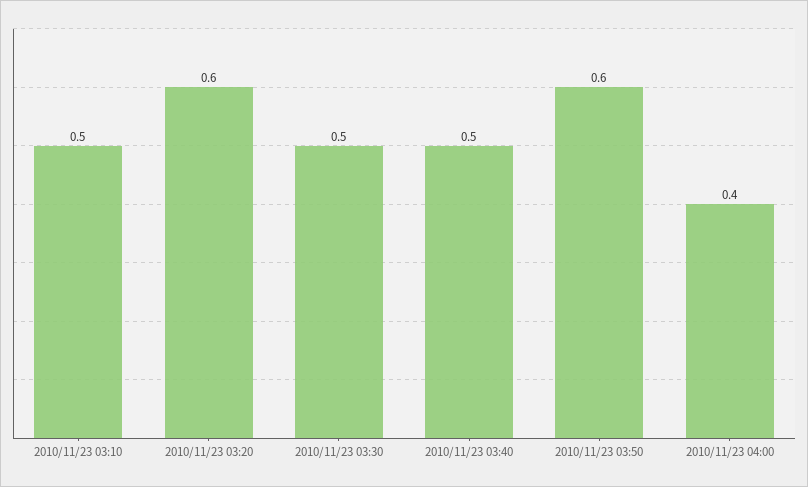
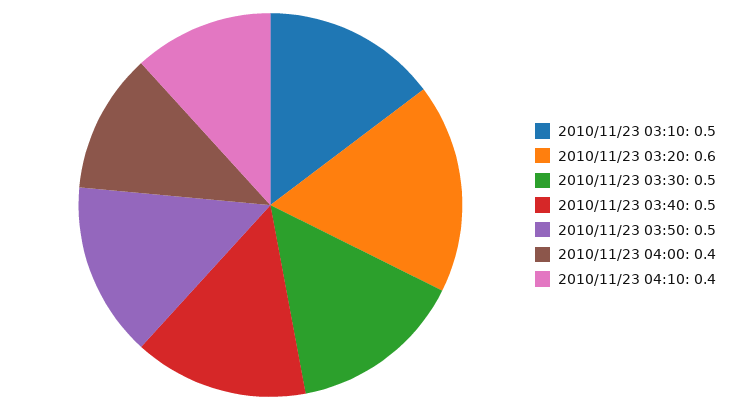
2010/11/23 03:50: 0.6 -> 0.5
2010/11/23 04:10: none -> 0.4

